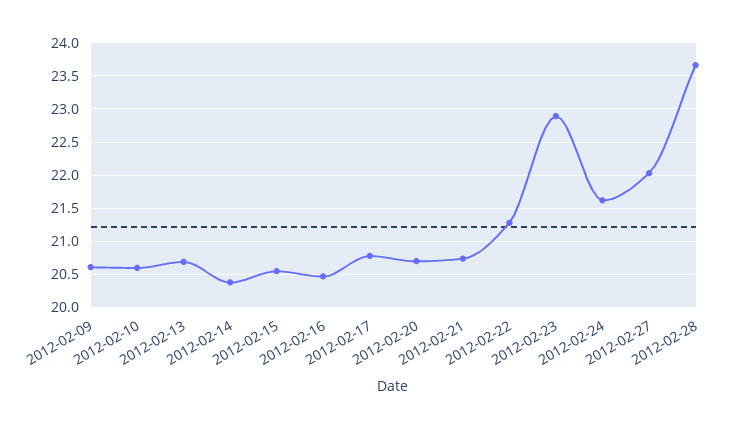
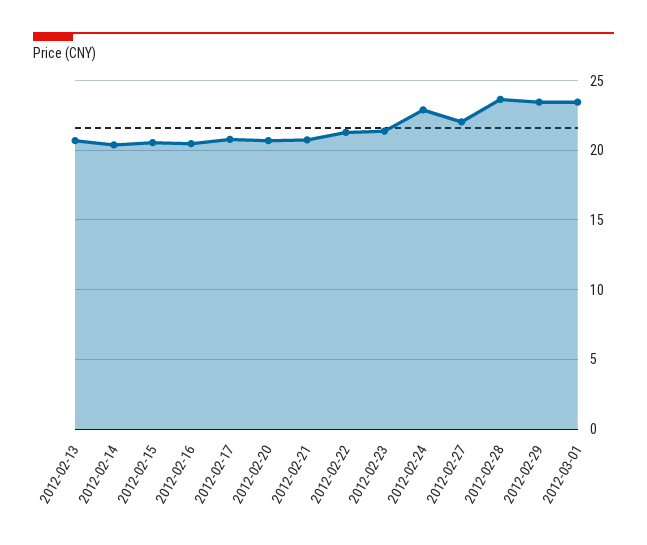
2012-02-09: 20.6 -> none
2012-02-10: 20.6 -> none
2012-02-23: 22.9 -> 21.5
2012-02-24: 21.6 -> 23
2012-02-29: none -> 23.5
2012-03-01: none -> 23.5

